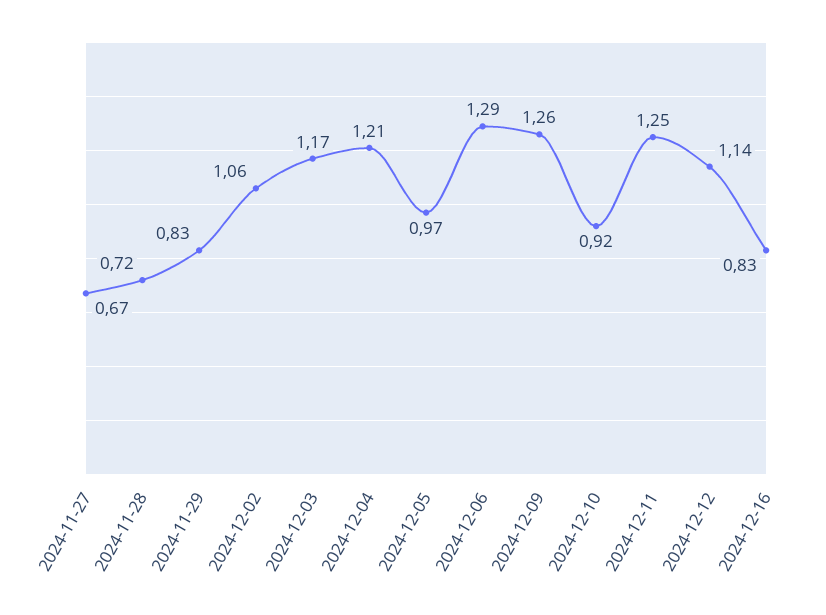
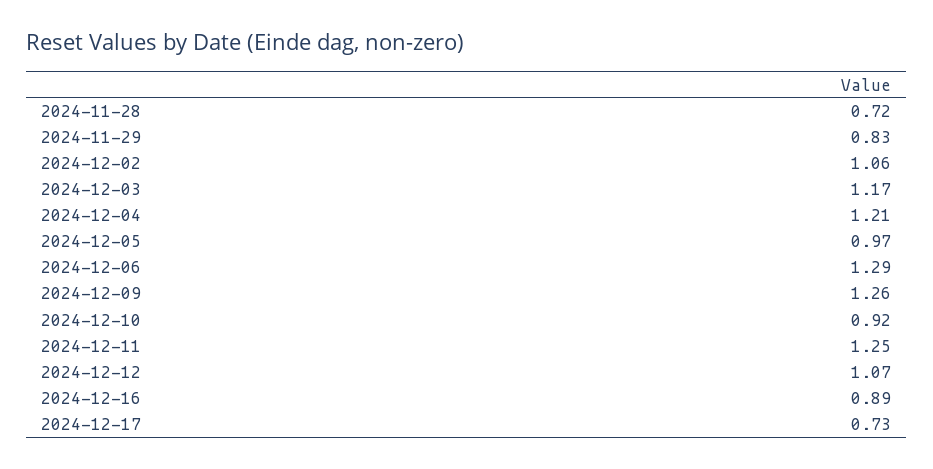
2024-11-27: 0.67 -> none
2024-12-12: 1.14 -> 1.07
2024-12-16: 0.83 -> 0.89
2024-12-17: none -> 0.73

